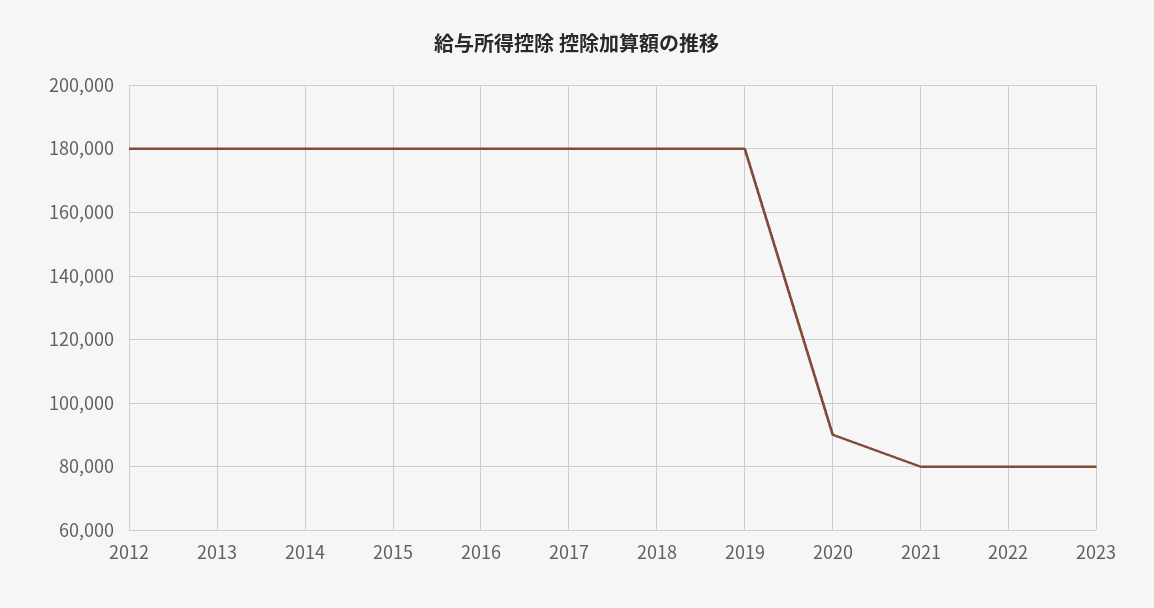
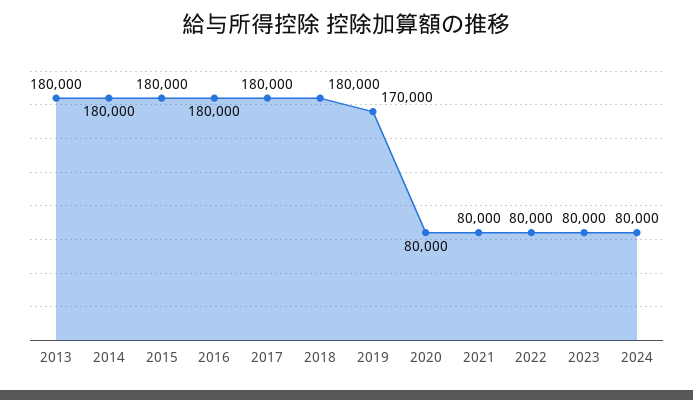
2012: 180000 -> none
2019: 180000 -> 170000
2020: 90000 -> 80000
2024: none -> 80000

